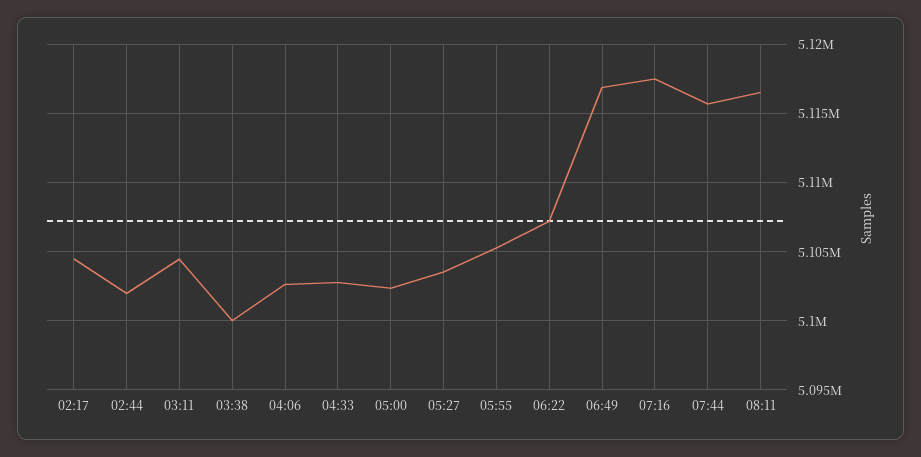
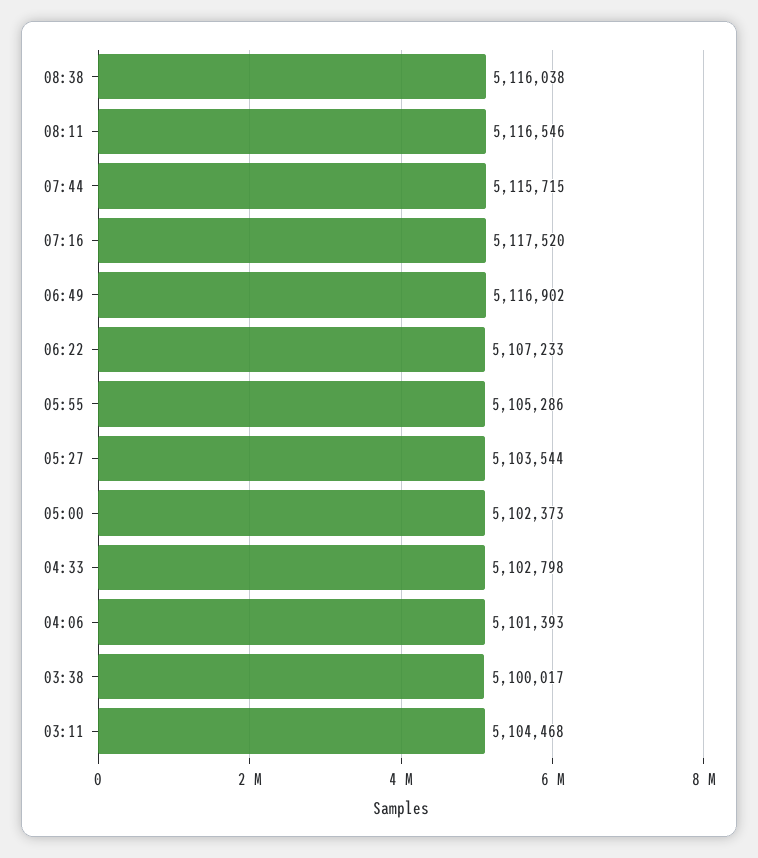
02:17: 5104500 -> none
02:44: 5102000 -> none
04:06: 5102500 -> 5101393
08:38: none -> 5116038

